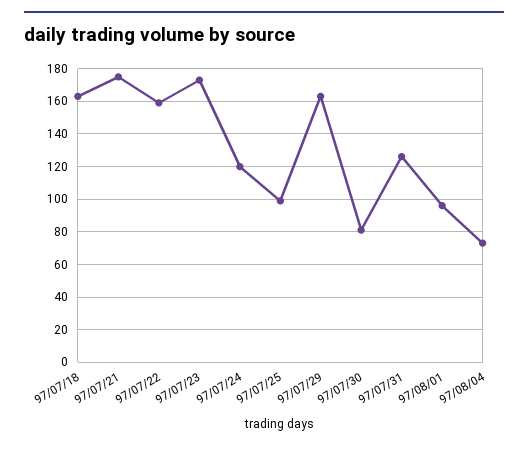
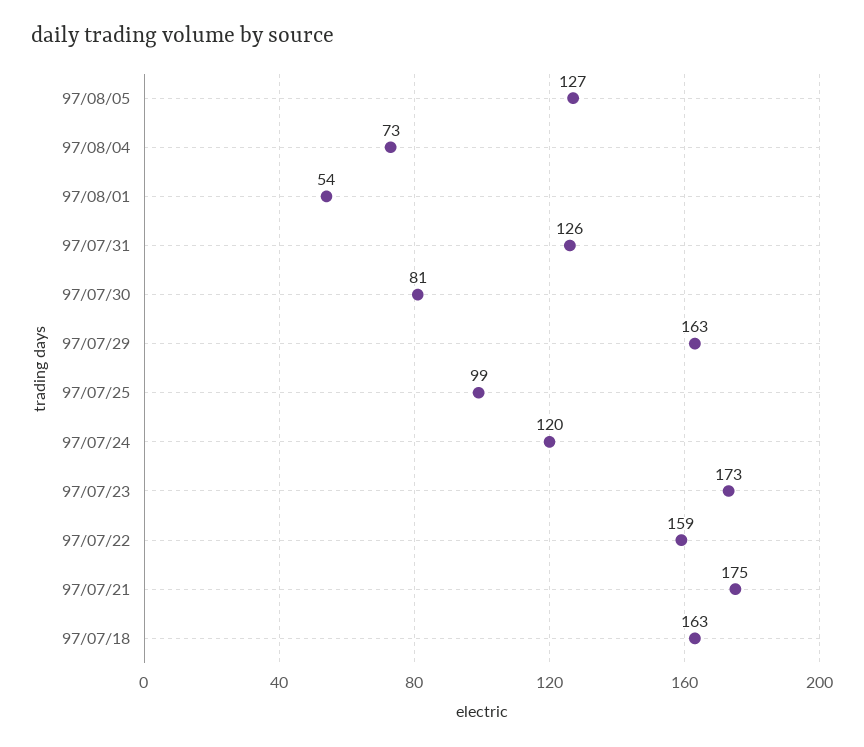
97/08/01: 95 -> 54
97/08/05: none -> 127

